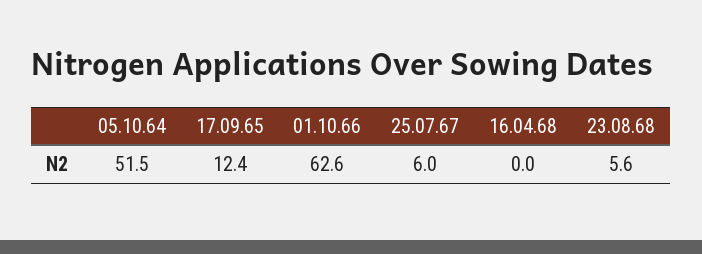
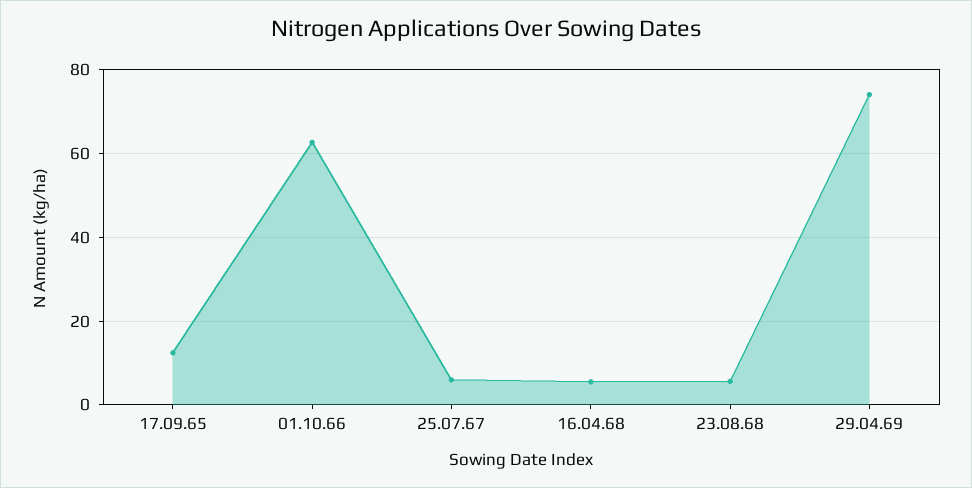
05.10.64: 51.5 -> none
16.04.68: 0 -> 6
29.04.69: none -> 74

